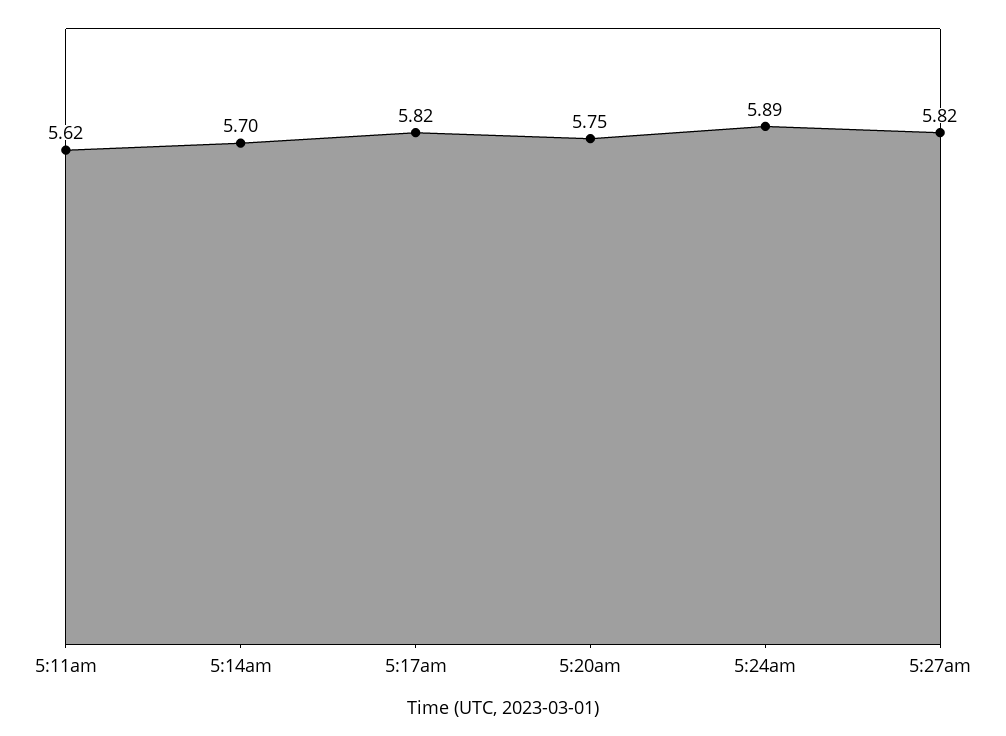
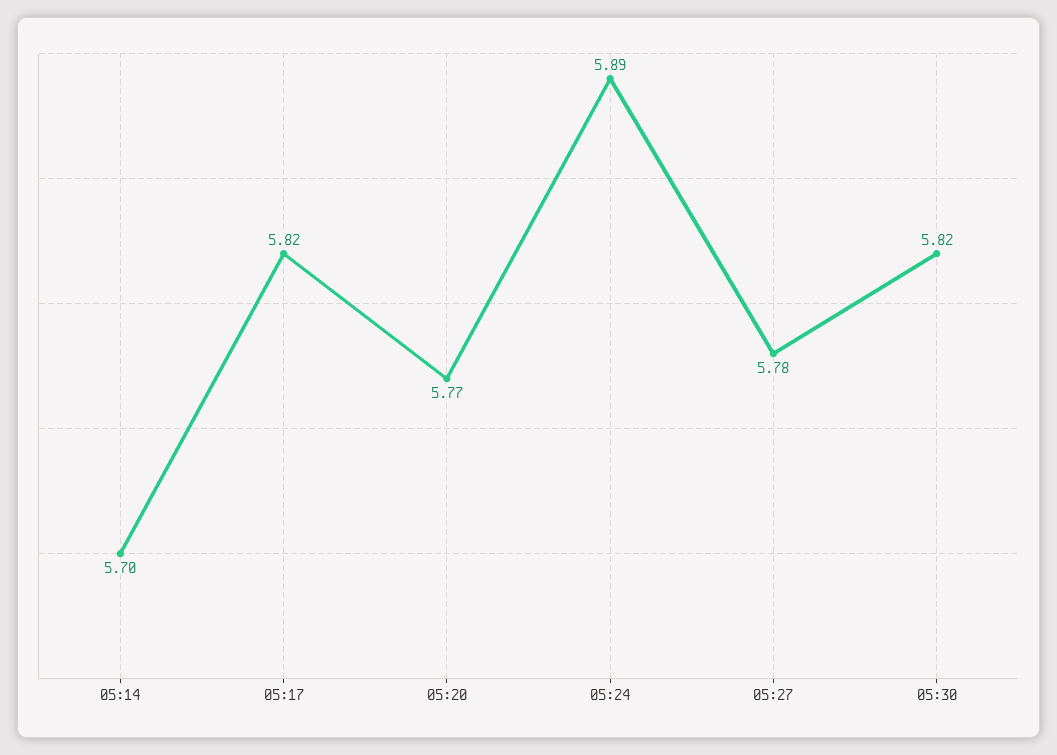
5:11am: 5.62 -> none
5:20am: 5.75 -> 5.77
5:27am: 5.82 -> 5.78
05:30: none -> 5.82

